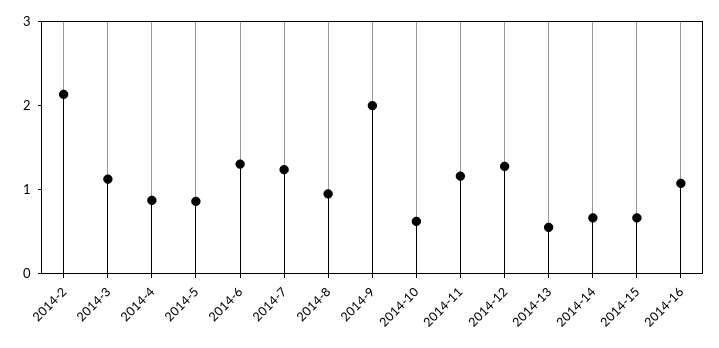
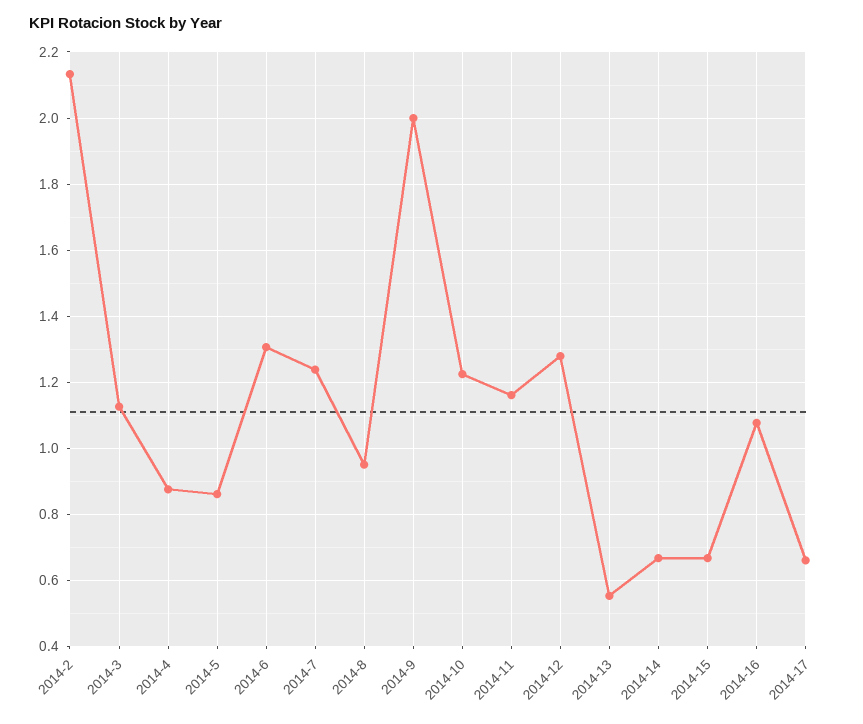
2014-10: 0.6 -> 1.22
2014-17: none -> 0.66

